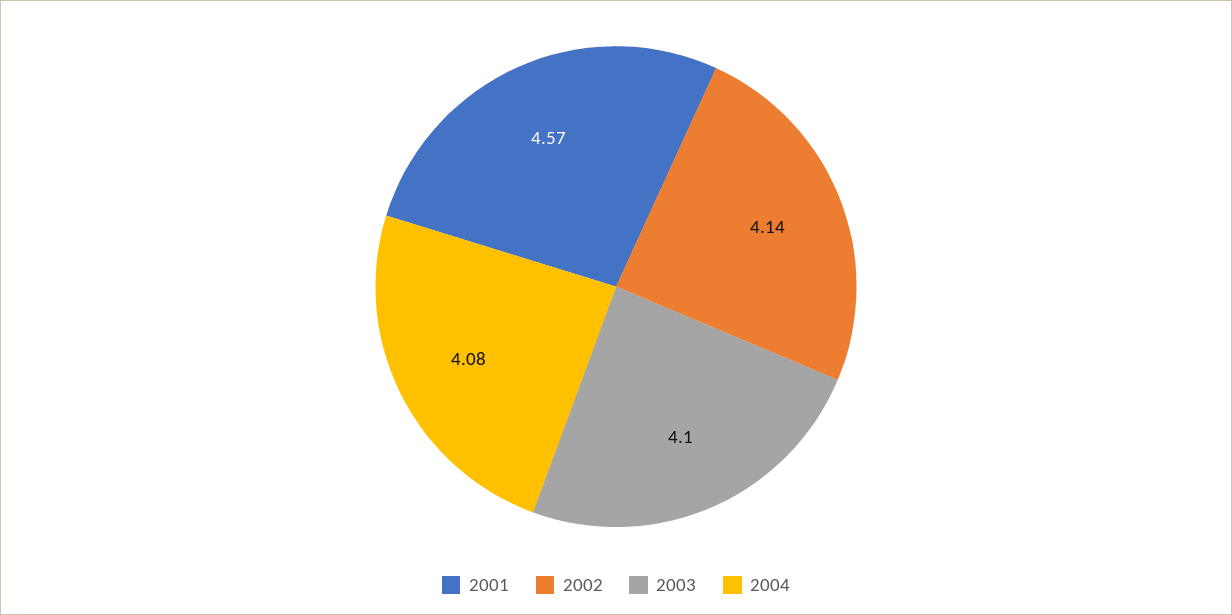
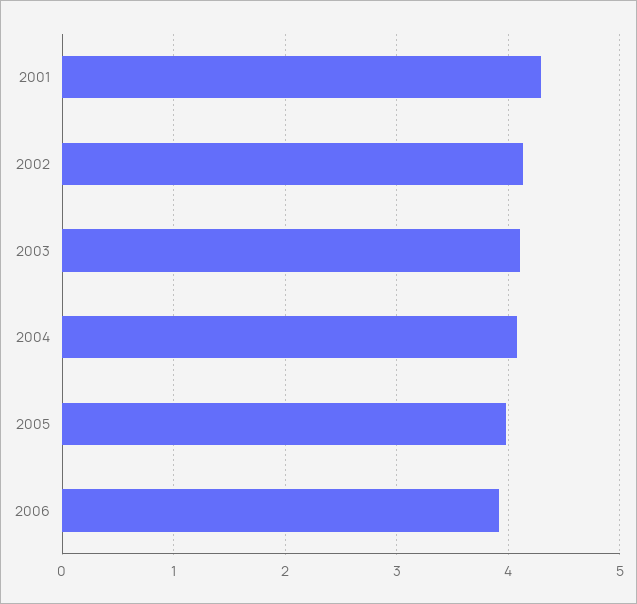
2001: 4.57 -> 4.3
2005: none -> 4
2006: none -> 3.9

